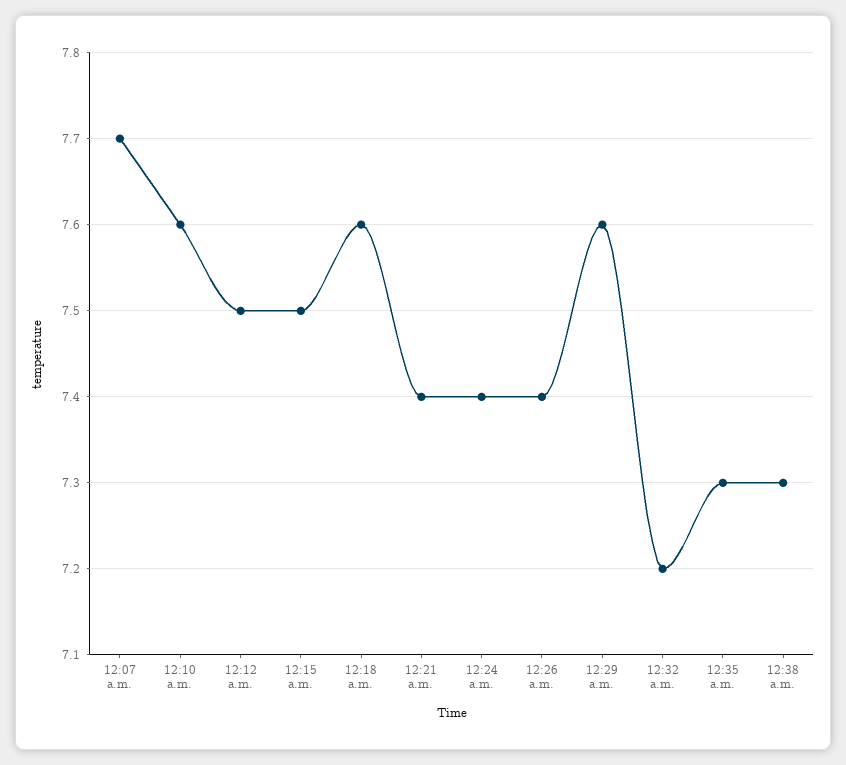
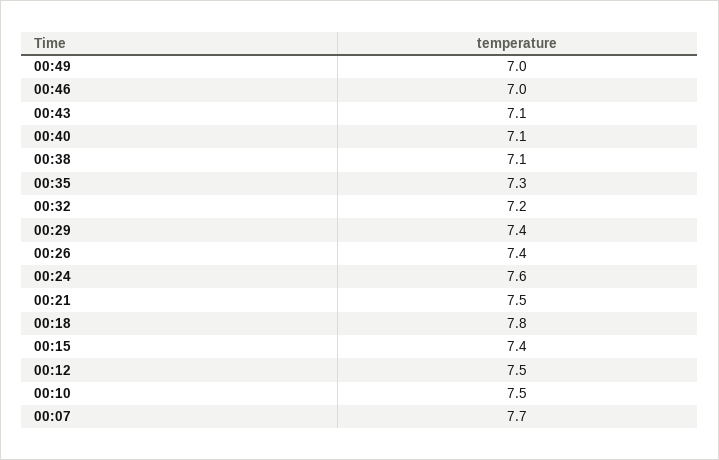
12:10 a.m.: 7.6 -> 7.5
12:15 a.m.: 7.5 -> 7.4
12:18 a.m.: 7.6 -> 7.8
12:21 a.m.: 7.4 -> 7.5
12:24 a.m.: 7.4 -> 7.6
12:29 a.m.: 7.6 -> 7.4
12:38 a.m.: 7.3 -> 7.1
00:49: none -> 7
00:46: none -> 7
00:43: none -> 7.1
00:40: none -> 7.1

